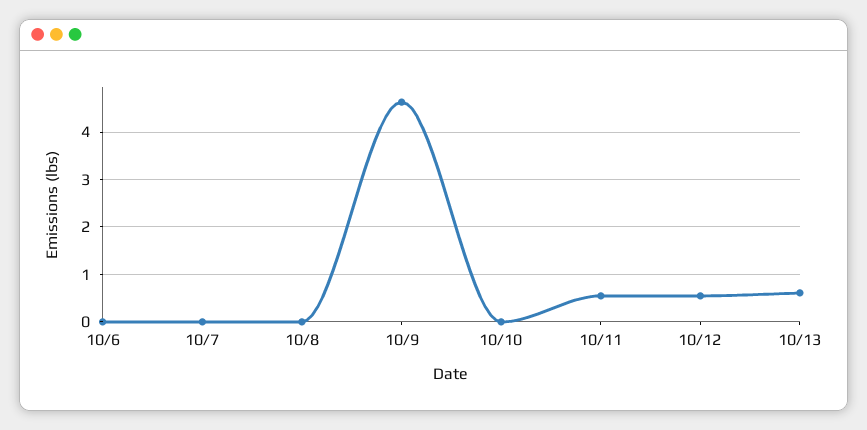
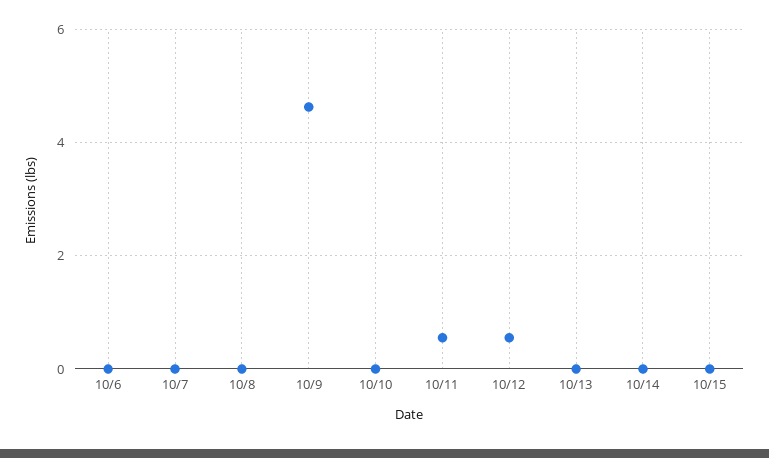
10/13: 0.6 -> 0
10/14: none -> 0
10/15: none -> 0

